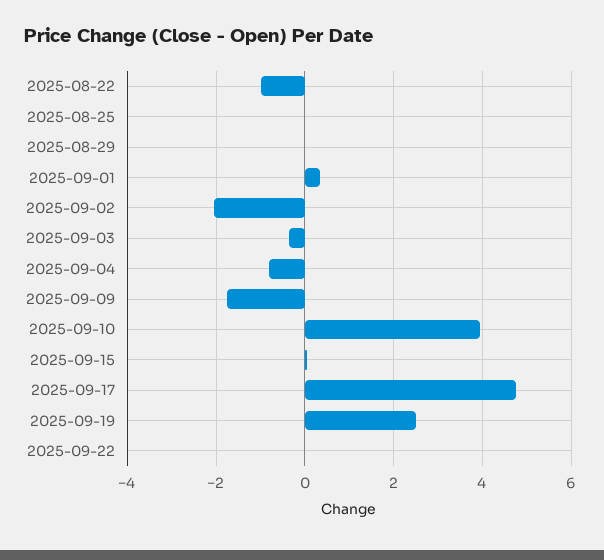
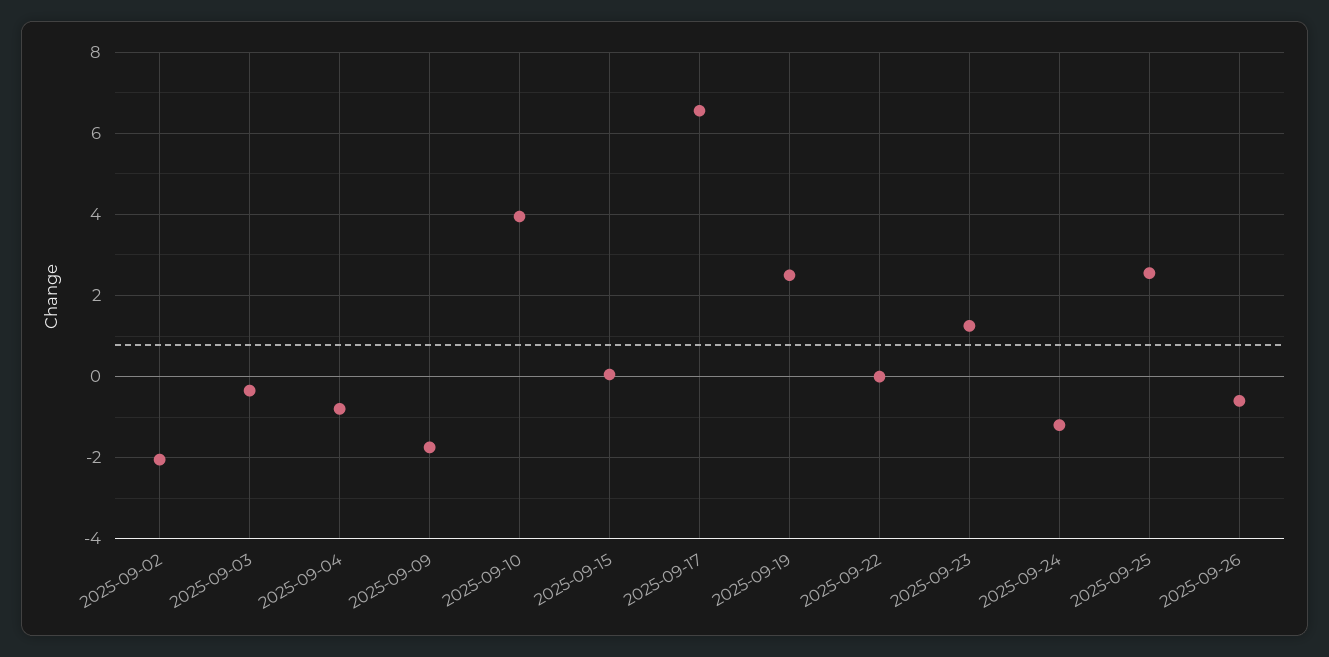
2025-08-22: -1 -> none
2025-08-25: 0 -> none
2025-08-29: 0 -> none
2025-09-01: 0.4 -> none
2025-09-17: 4.8 -> 6.6
2025-09-23: none -> 1.2
2025-09-24: none -> -1.2
2025-09-25: none -> 2.6
2025-09-26: none -> -0.6

